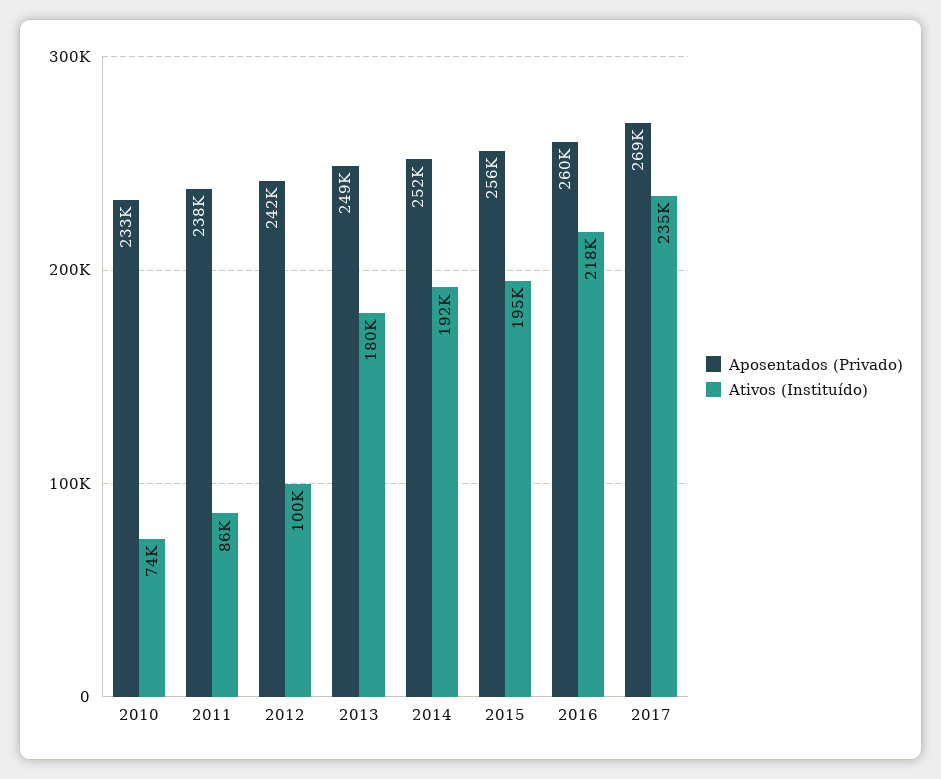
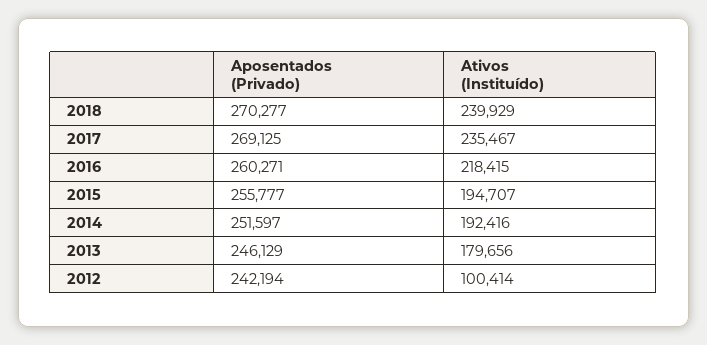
Aposentados (Privado), 2010: 233000 -> none
Ativos (Instituído), 2010: 74000 -> none
Aposentados (Privado), 2011: 238000 -> none
Ativos (Instituído), 2011: 86000 -> none
Aposentados (Privado), 2013: 249000 -> 246129
Aposentados (Privado), 2018: none -> 270277
Ativos (Instituído), 2018: none -> 239929

